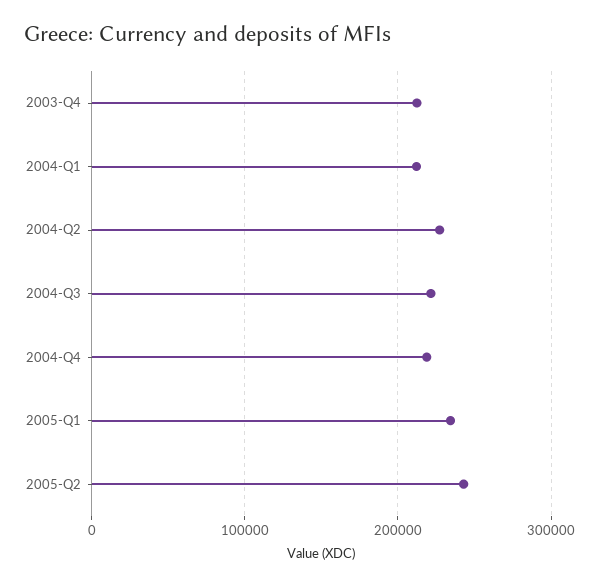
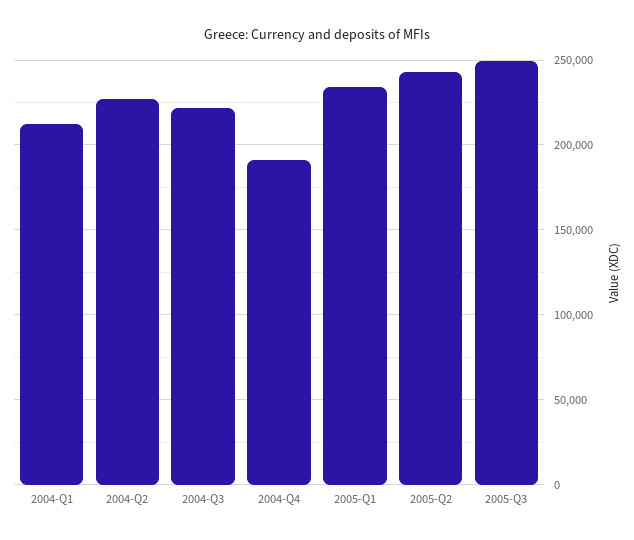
2003-Q4: 210000 -> none
2004-Q4: 220000 -> 190000
2005-Q3: none -> 250000

